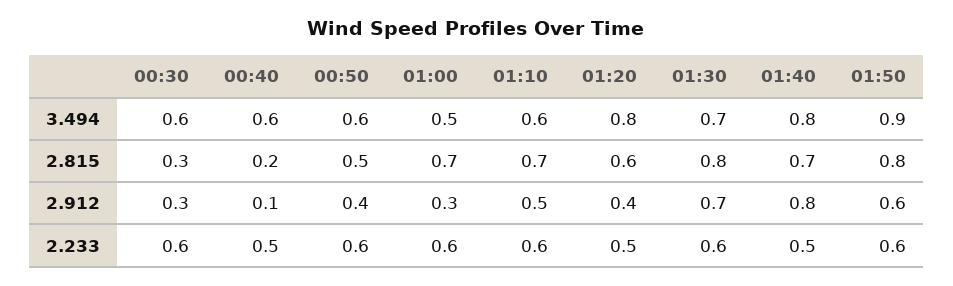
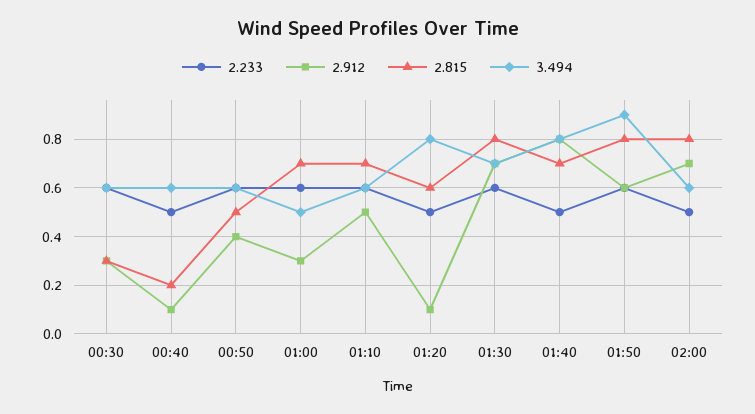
2.912, 01:20: 0.4 -> 0.1
2.233, 02:00: none -> 0.5
2.912, 02:00: none -> 0.7
2.815, 02:00: none -> 0.8
3.494, 02:00: none -> 0.6

